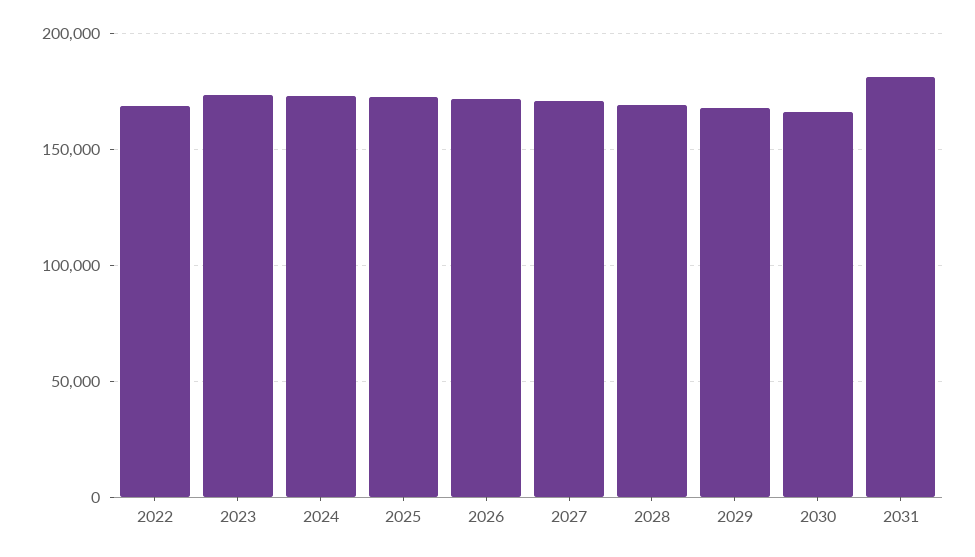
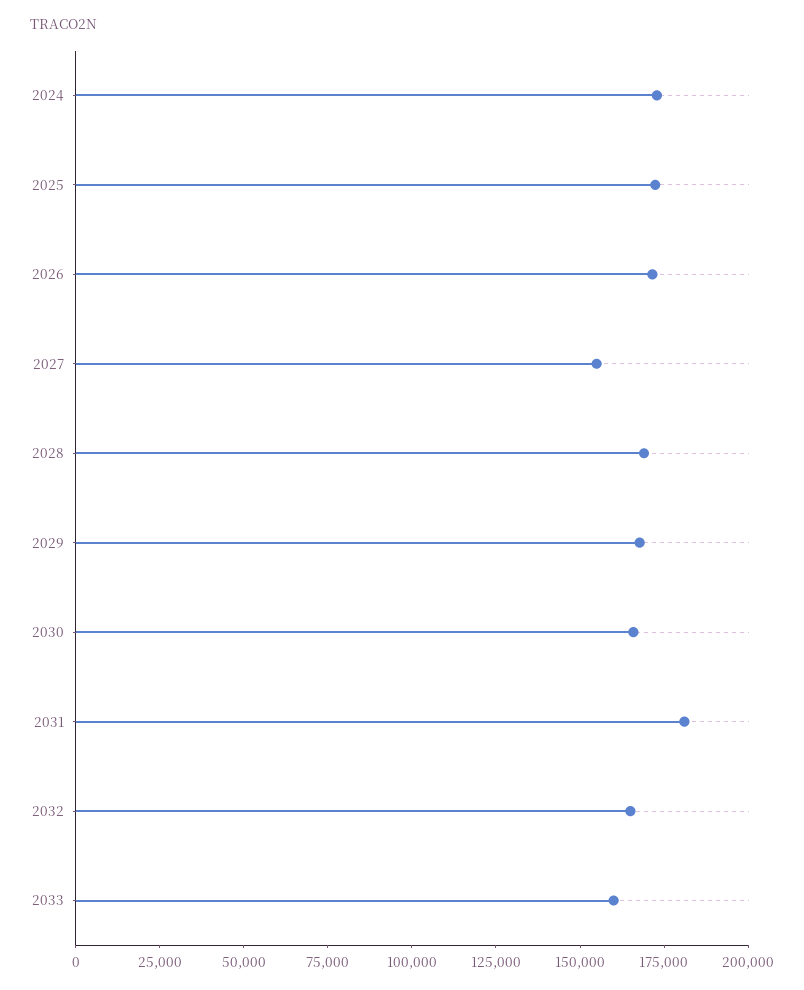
2022: 170000 -> none
2023: 175000 -> none
2027: 170000 -> 155000
2032: none -> 165000
2033: none -> 160000

